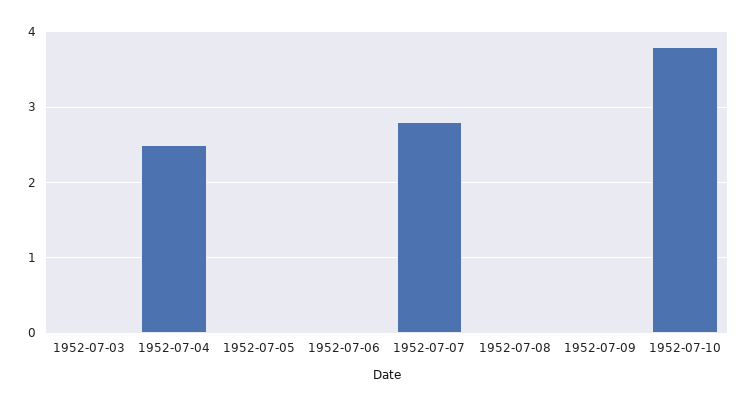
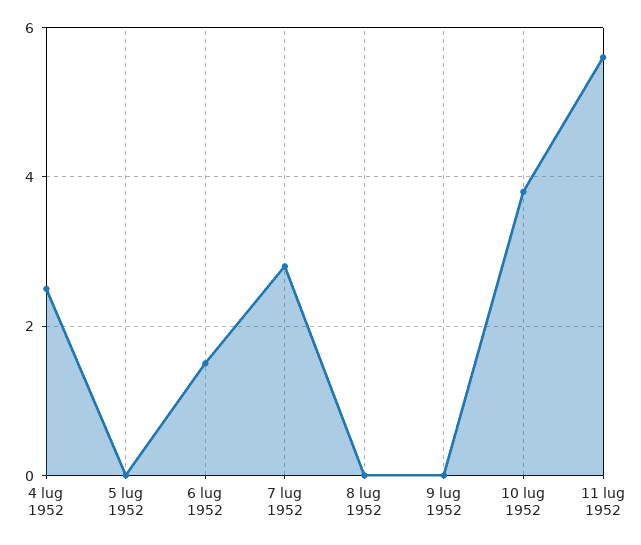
1952-07-03: 0 -> none
1952-07-06: 0 -> 1.5
11 lug 1952: none -> 5.5

